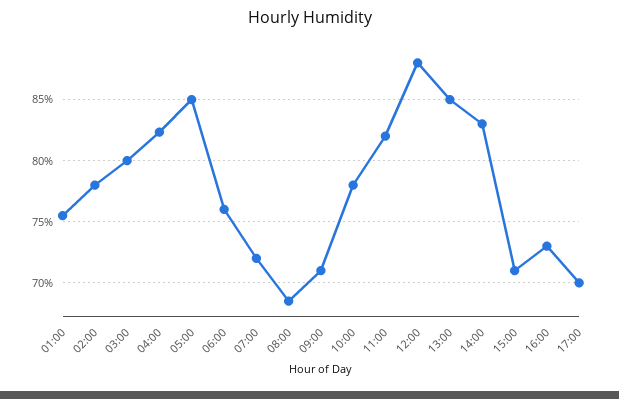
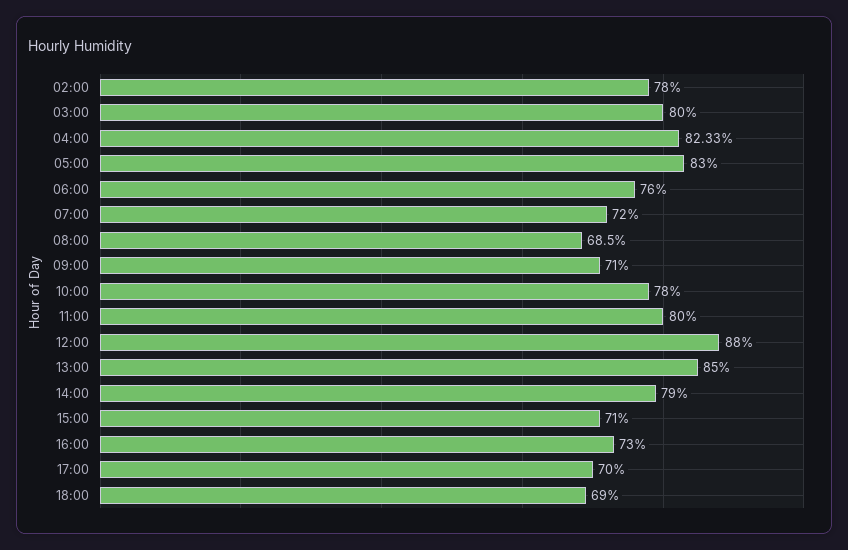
01:00: 75.5 -> none
05:00: 85 -> 83
11:00: 82 -> 80
14:00: 83 -> 79
18:00: none -> 69

